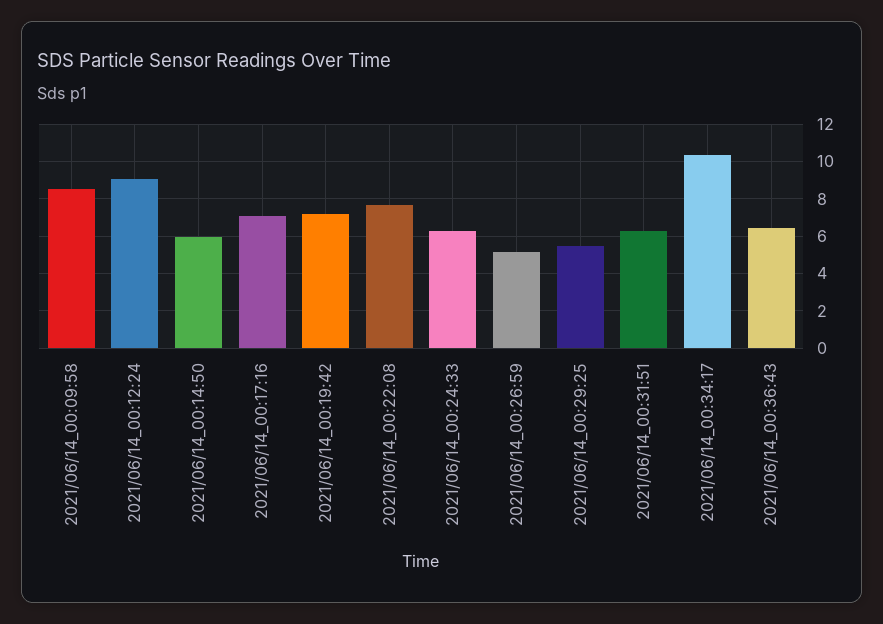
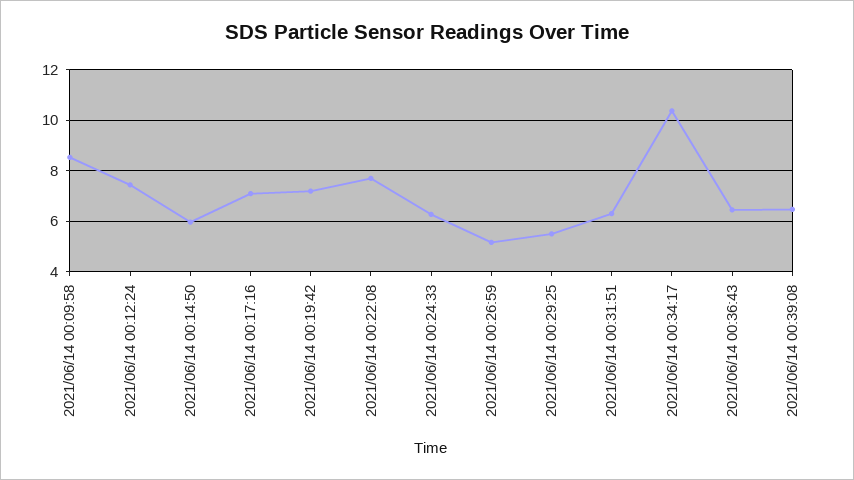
2021/06/14_00:12:24: 9 -> 7.5
2021/06/14 00:39:08: none -> 6.5

